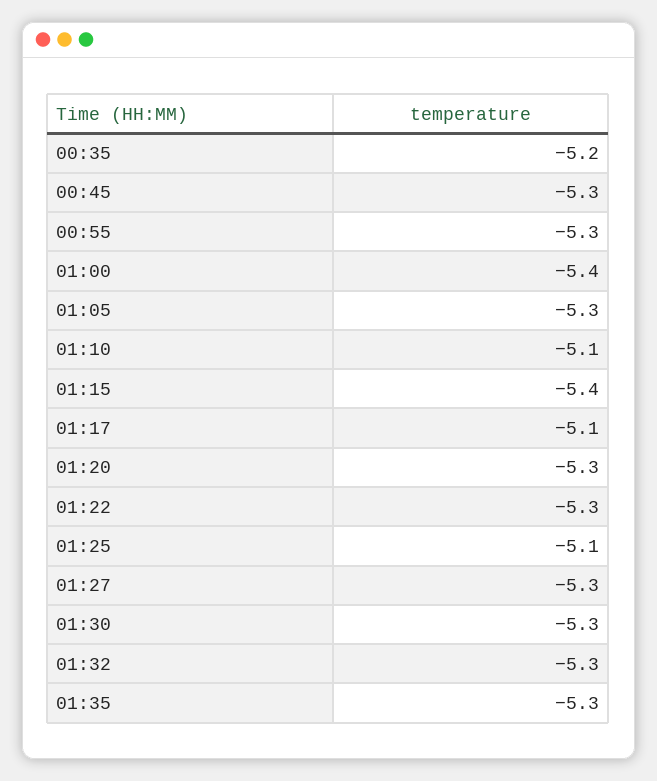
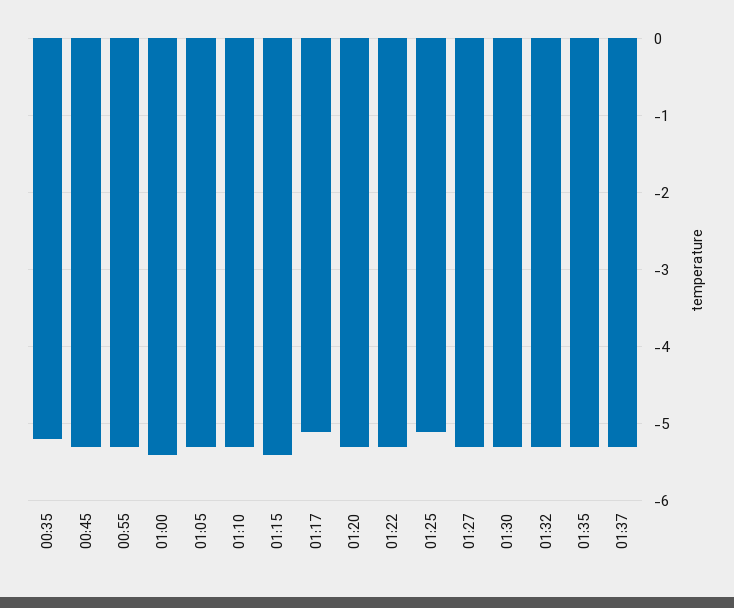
01:10: -5.1 -> -5.3
01:37: none -> -5.3

